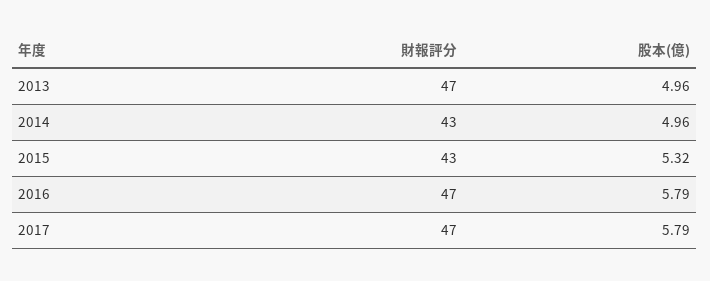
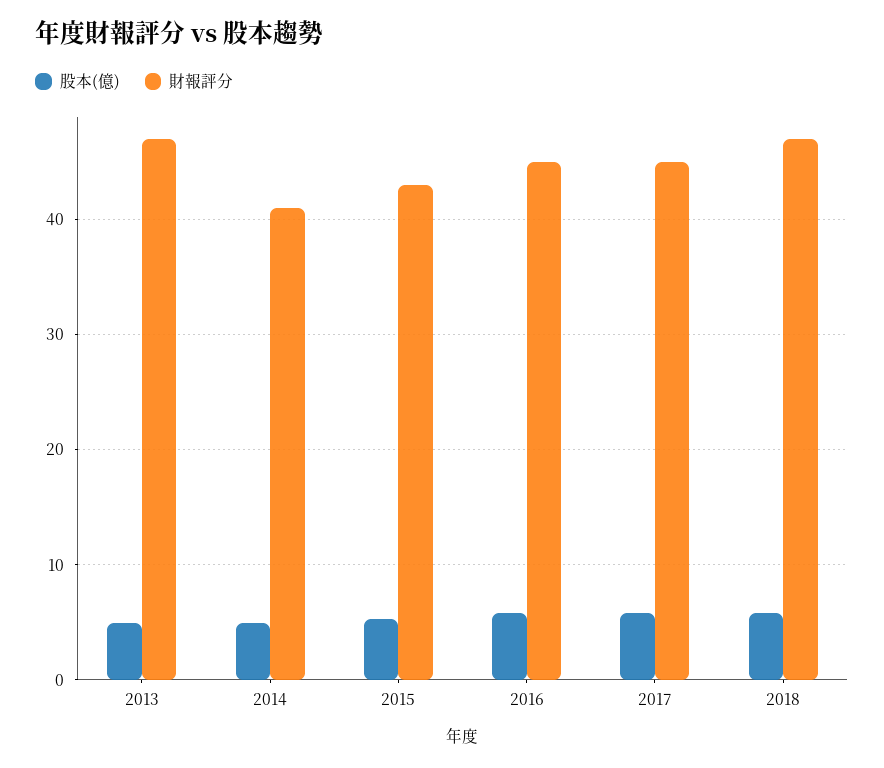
財報評分, 2014: 43 -> 41
財報評分, 2016: 47 -> 45
財報評分, 2017: 47 -> 45
股本(億), 2018: none -> 6
財報評分, 2018: none -> 47

